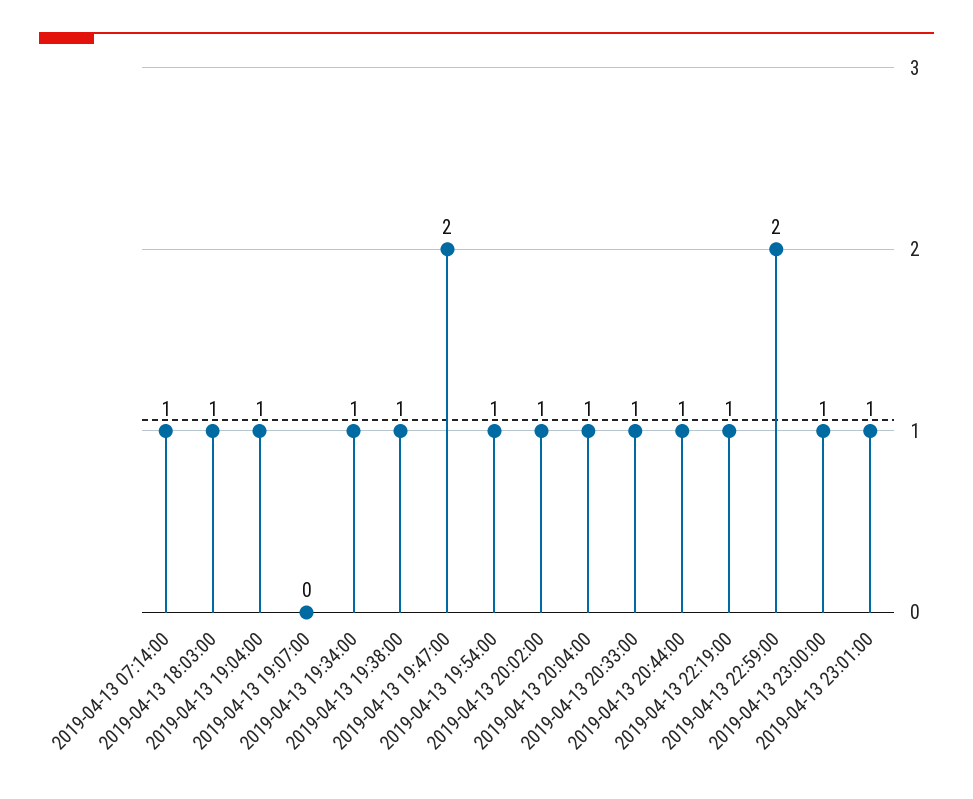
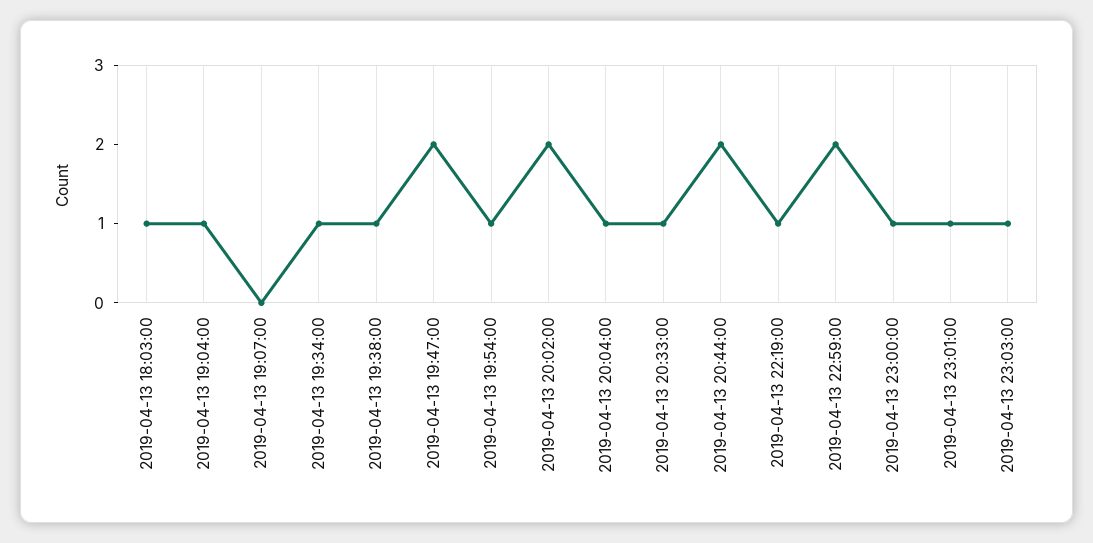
2019-04-13 07:14:00: 1 -> none
2019-04-13 20:02:00: 1 -> 2
2019-04-13 20:44:00: 1 -> 2
2019-04-13 23:03:00: none -> 1

